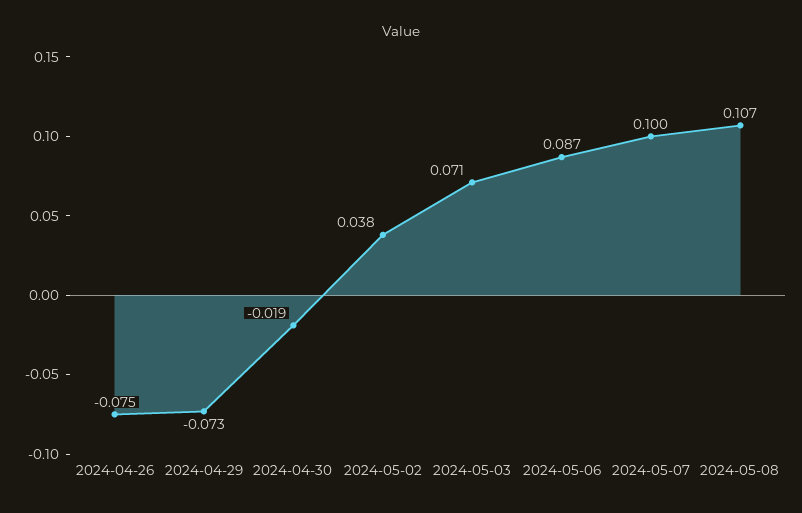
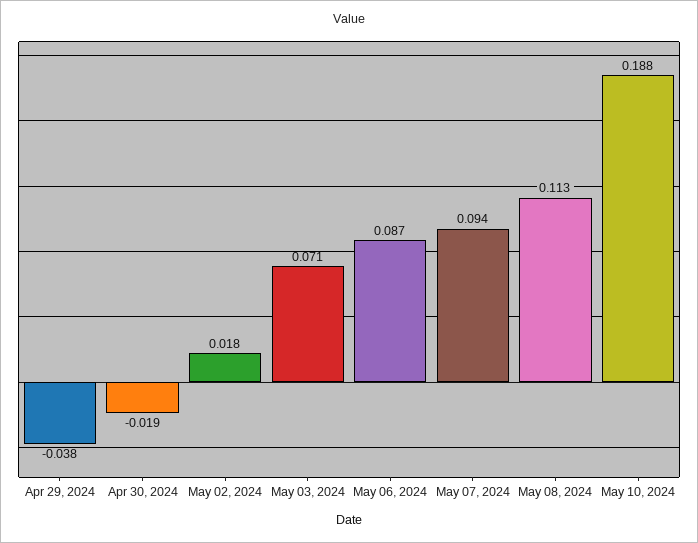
2024-04-26: -0.075 -> none
2024-04-29: -0.073 -> -0.038
2024-05-02: 0.038 -> 0.018
2024-05-07: 0.1 -> 0.094
2024-05-08: 0.107 -> 0.113
May 10, 2024: none -> 0.188

